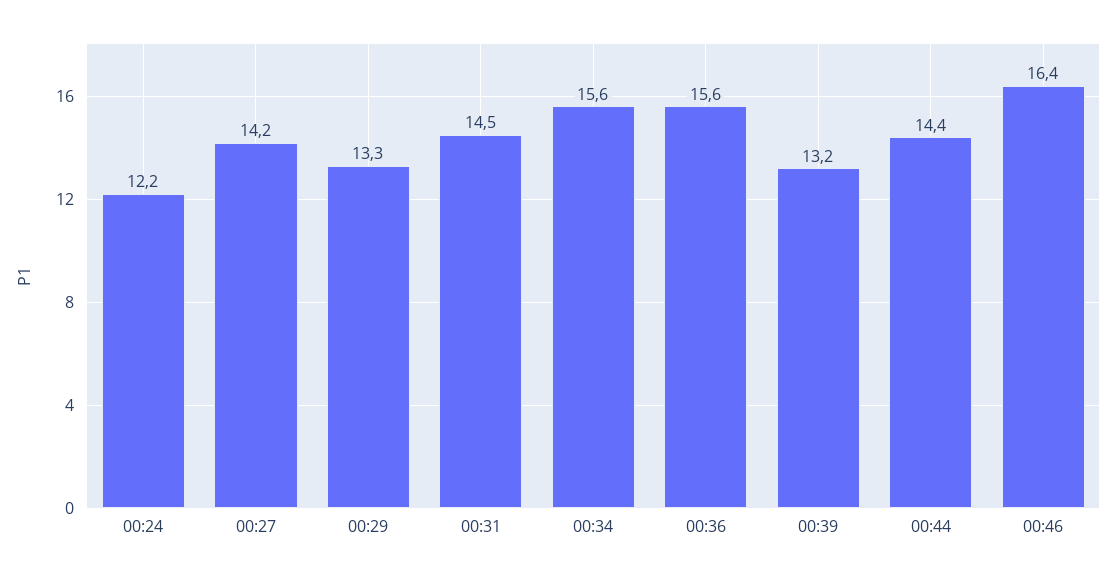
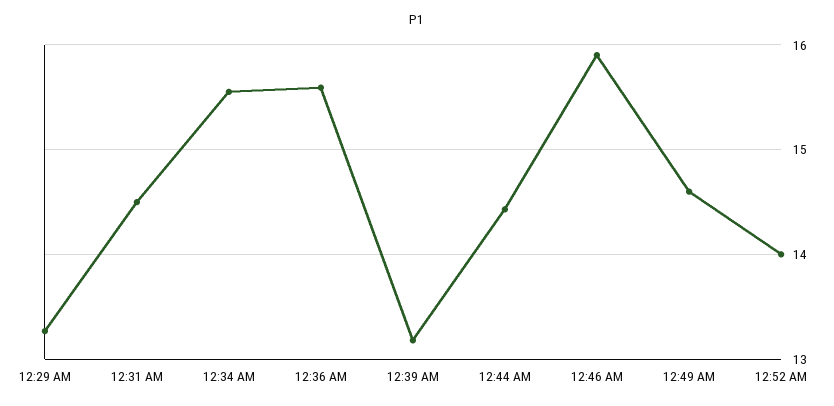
00:24: 12.2 -> none
00:27: 14.2 -> none
00:46: 16.4 -> 15.9
12:49 AM: none -> 14.6
12:52 AM: none -> 14

